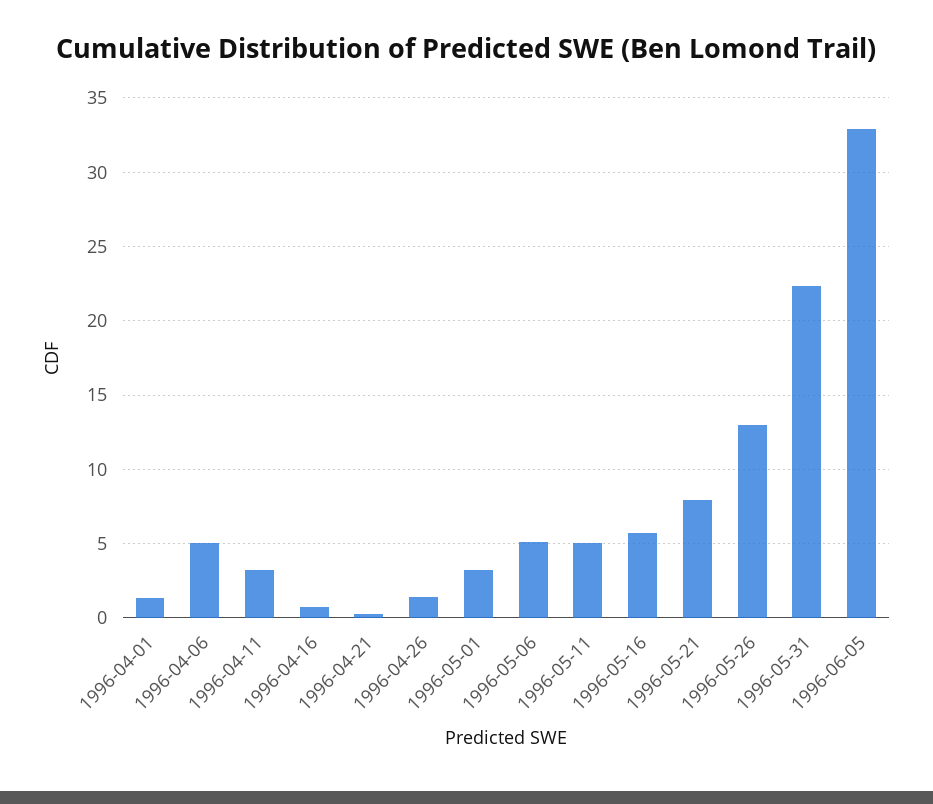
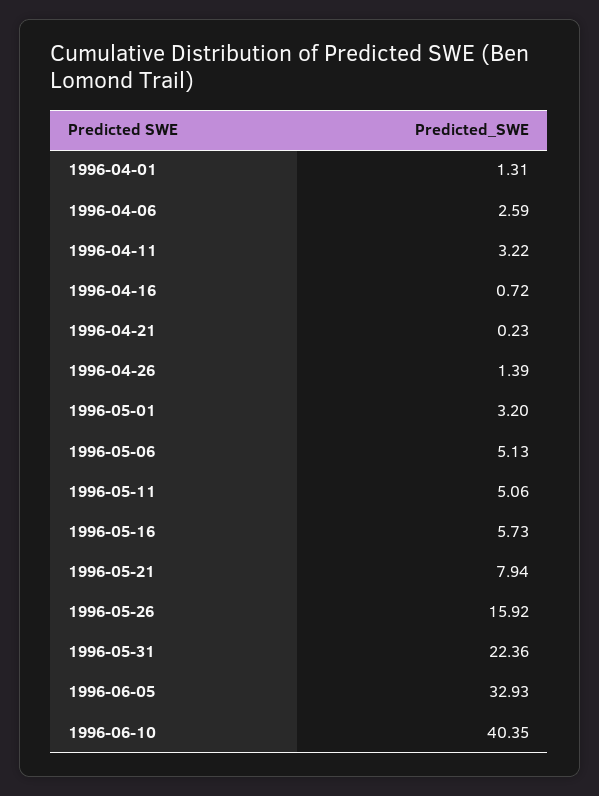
1996-04-06: 5 -> 2.59
1996-05-26: 13 -> 15.92
1996-06-10: none -> 40.35

